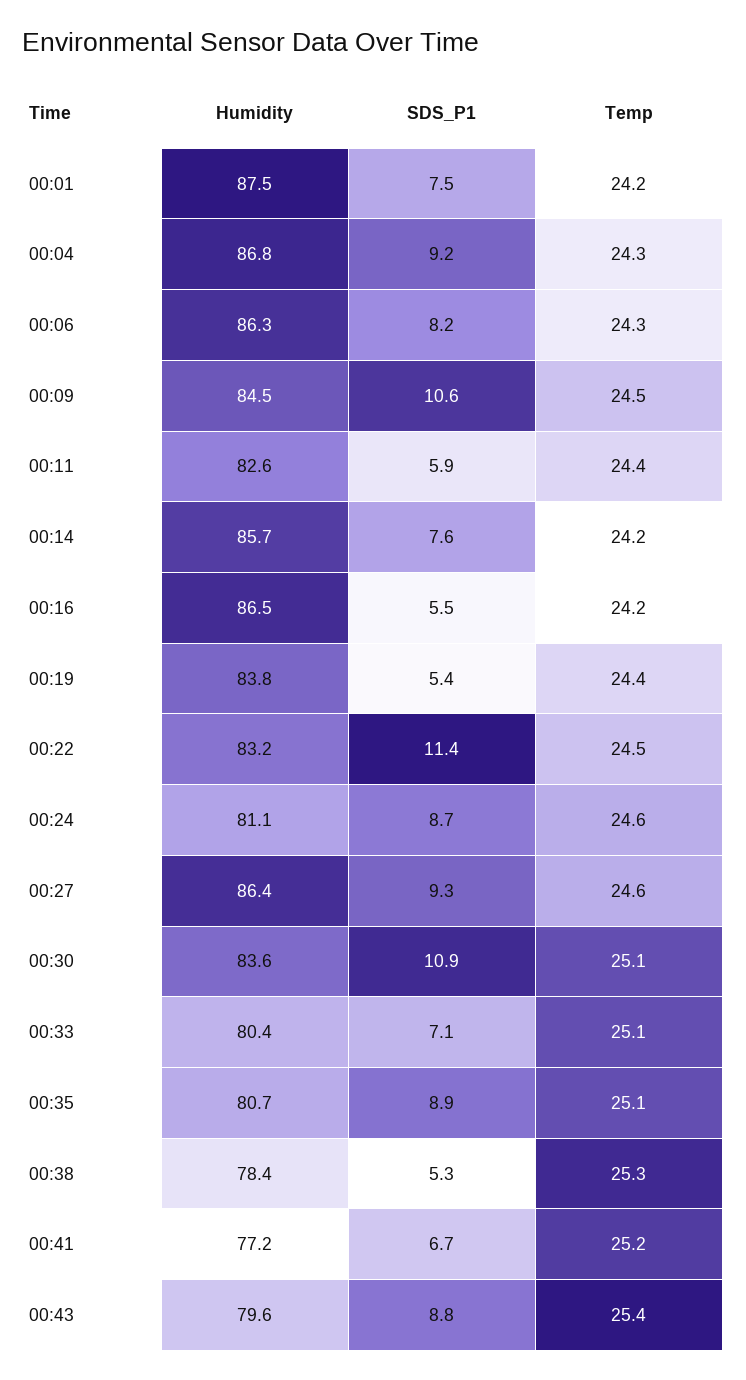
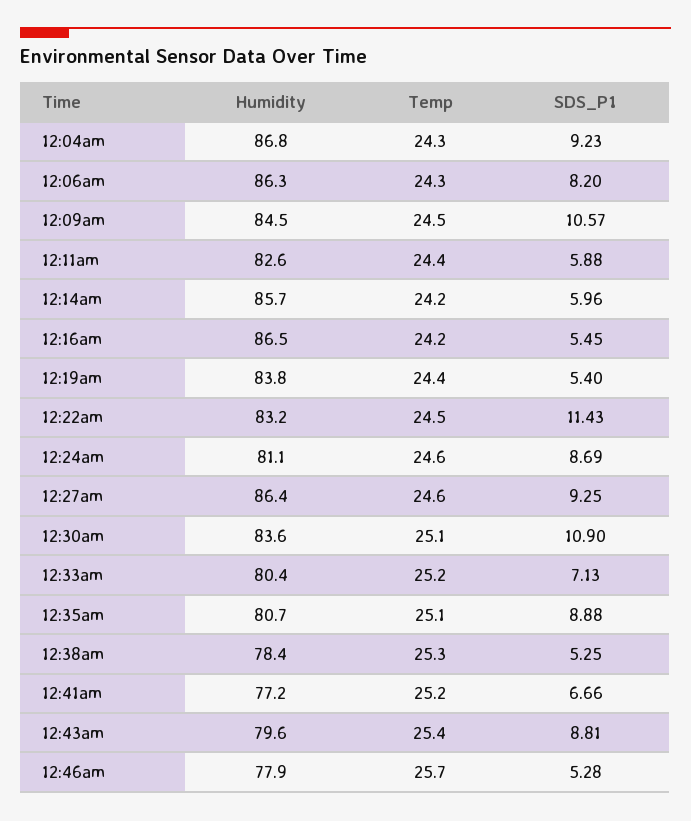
Humidity, 00:01: 87.5 -> none
SDS_P1, 00:01: 7.5 -> none
Temp, 00:01: 24.2 -> none
SDS_P1, 00:14: 7.6 -> 5.96
Temp, 00:33: 25.1 -> 25.2
Humidity, 12:46am: none -> 77.9
Temp, 12:46am: none -> 25.7
SDS_P1, 12:46am: none -> 5.28

